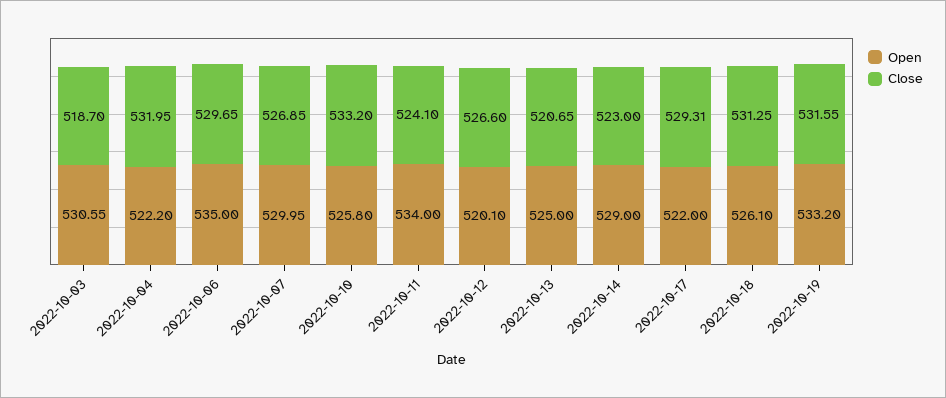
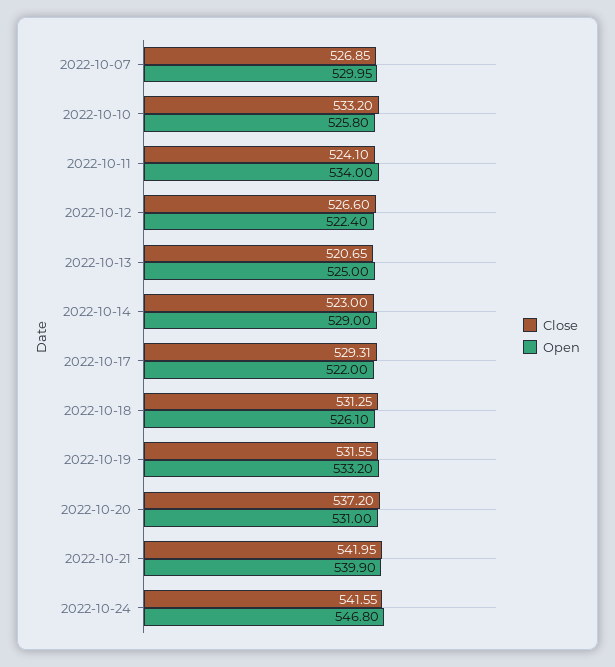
Open, 2022-10-03: 530.55 -> none
Close, 2022-10-03: 518.7 -> none
Open, 2022-10-04: 522.2 -> none
Close, 2022-10-04: 531.95 -> none
Open, 2022-10-06: 535 -> none
Close, 2022-10-06: 529.65 -> none
Open, 2022-10-12: 520.1 -> 522.4
Close, 2022-10-20: none -> 537.2
Open, 2022-10-20: none -> 531
Close, 2022-10-21: none -> 541.95
Open, 2022-10-21: none -> 539.9
Close, 2022-10-24: none -> 541.55
Open, 2022-10-24: none -> 546.8

